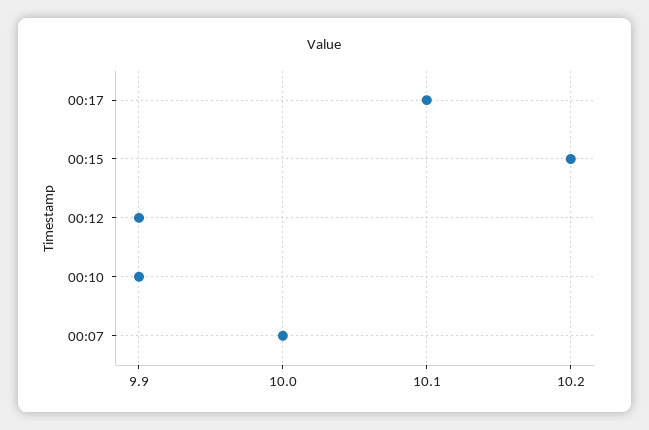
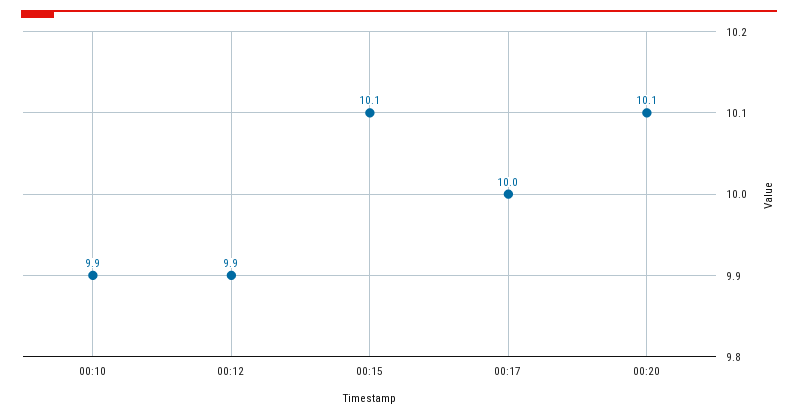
00:17: 10.1 -> 10
00:15: 10.2 -> 10.1
00:07: 10 -> none
00:20: none -> 10.1

